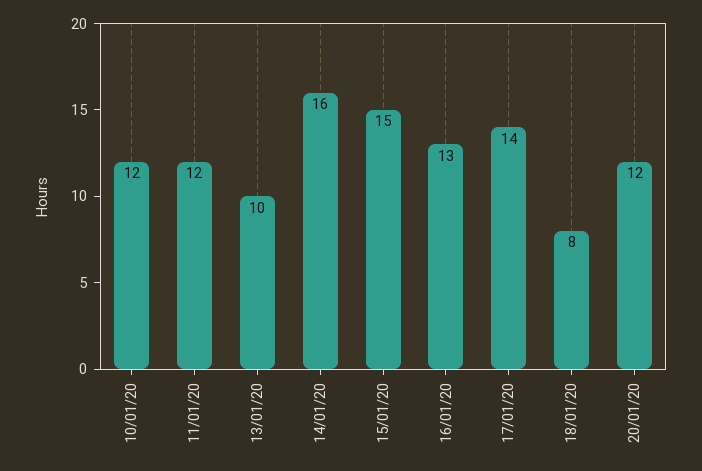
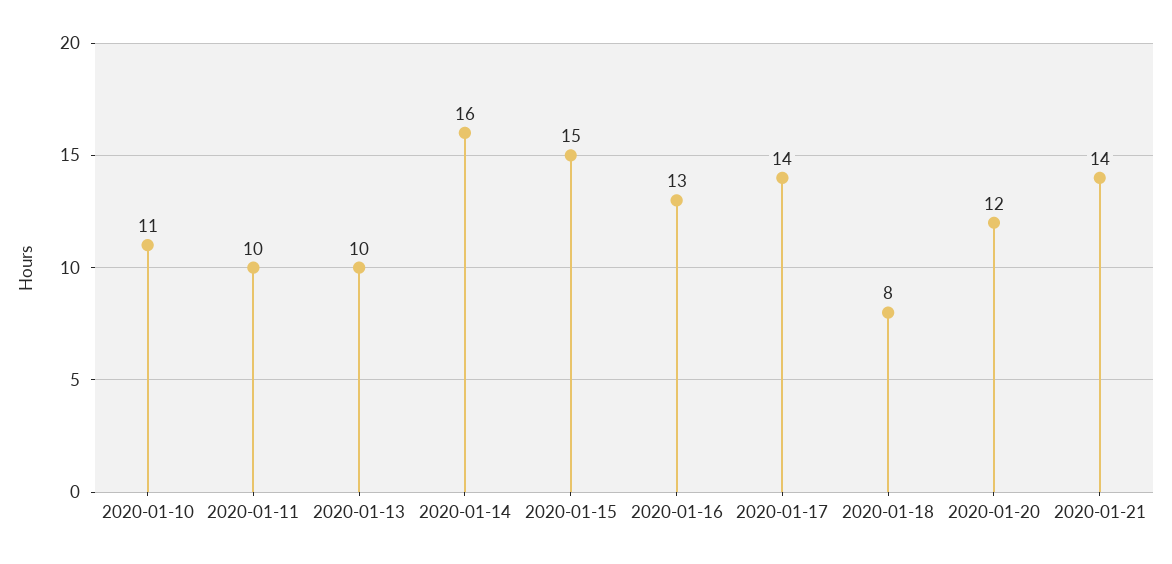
10/01/20: 12 -> 11
11/01/20: 12 -> 10
2020-01-21: none -> 14

